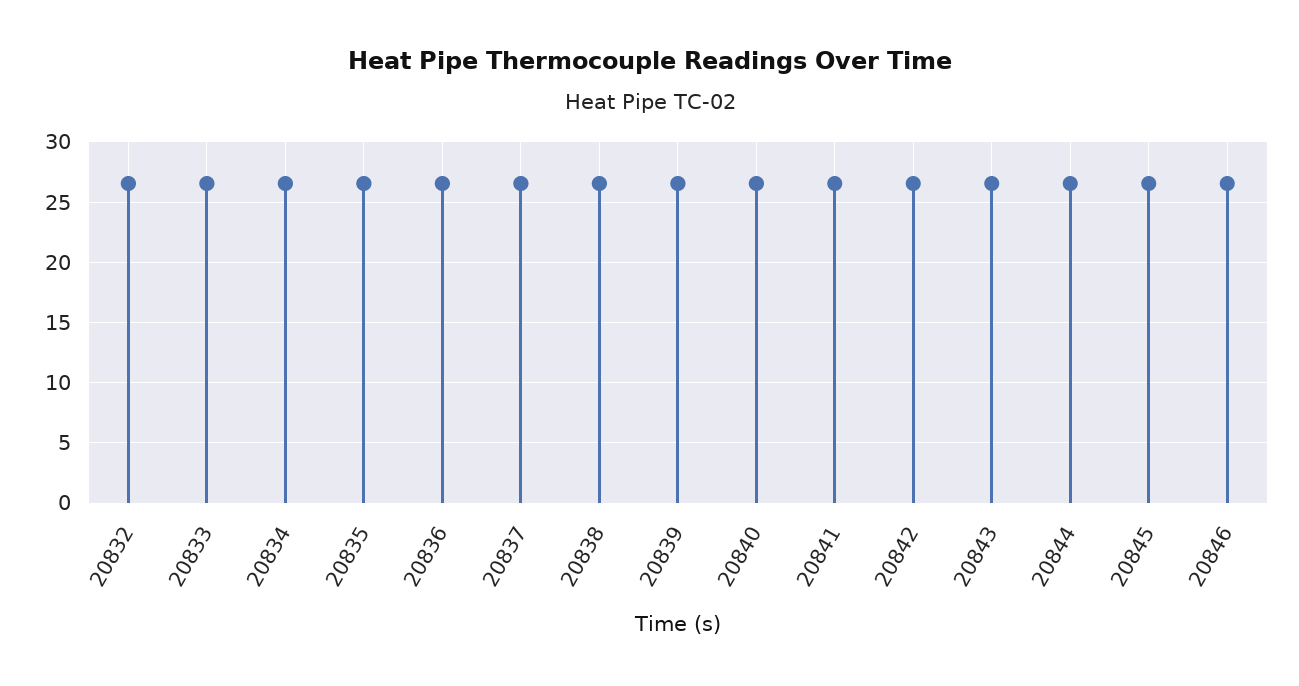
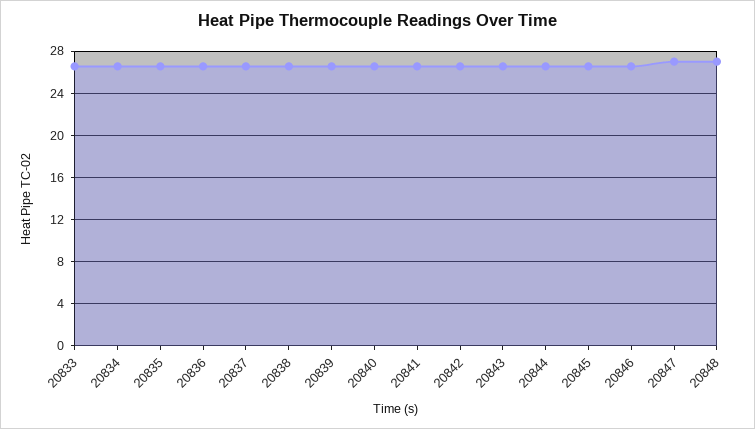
20832: 26.5 -> none
20847: none -> 27
20848: none -> 27

